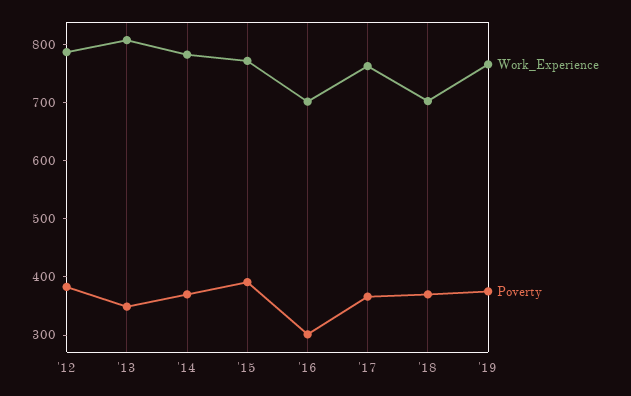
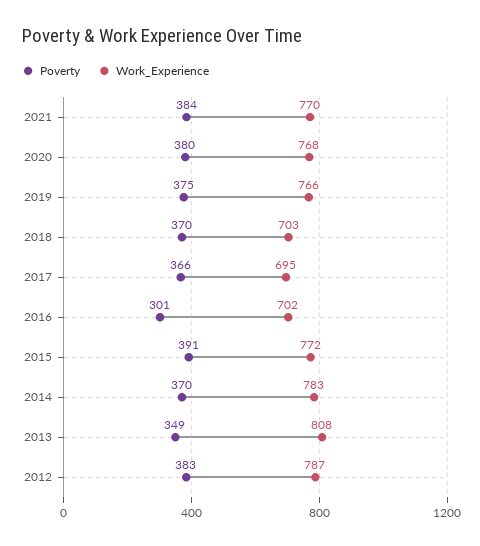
Work_Experience, '17: 760 -> 695
Poverty, 2021: none -> 384
Work_Experience, 2021: none -> 770
Poverty, 2020: none -> 380
Work_Experience, 2020: none -> 768

